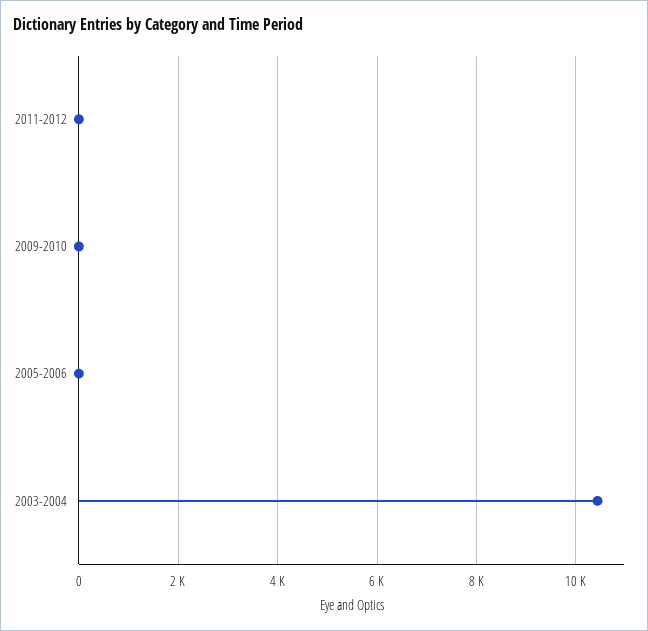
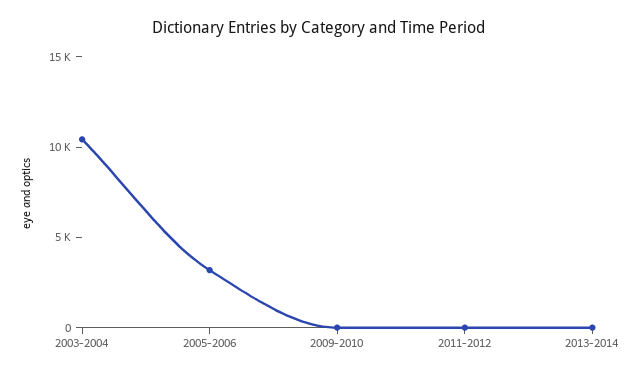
2005-2006: 0 -> 3000
2013-2014: none -> 0

